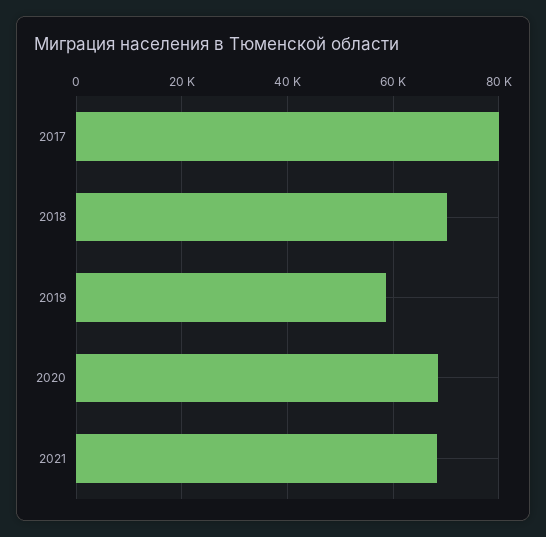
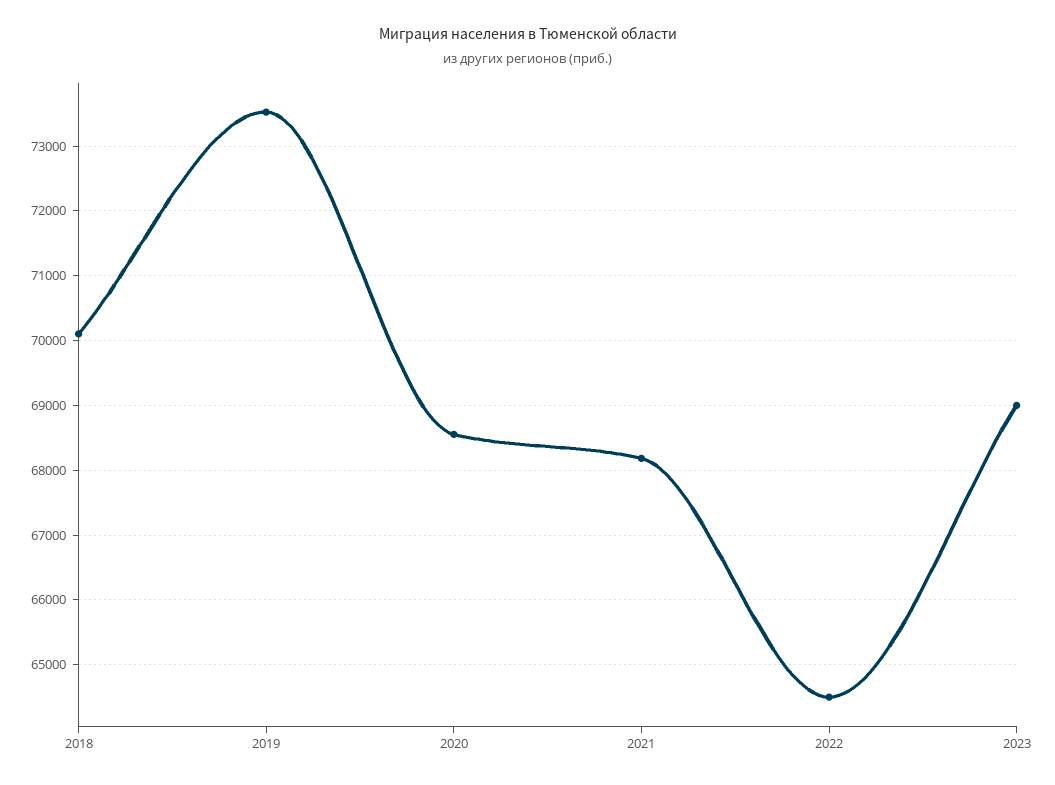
2017: 80000 -> none
2019: 58000 -> 73500
2022: none -> 64500
2023: none -> 69000

